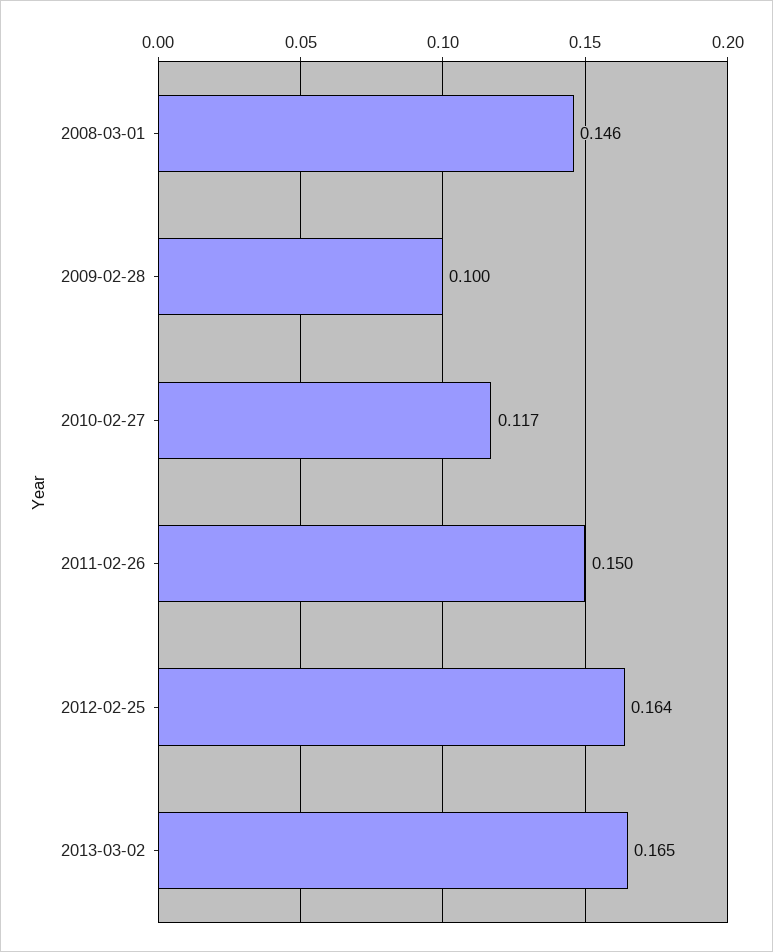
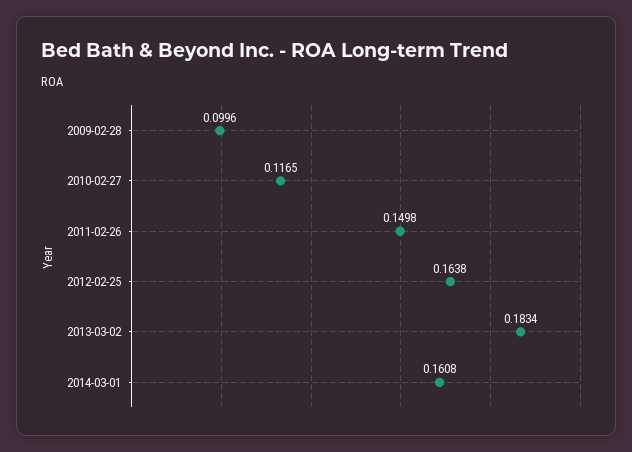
2008-03-01: 0.146 -> none
2013-03-02: 0.165 -> 0.1834
2014-03-01: none -> 0.1608

